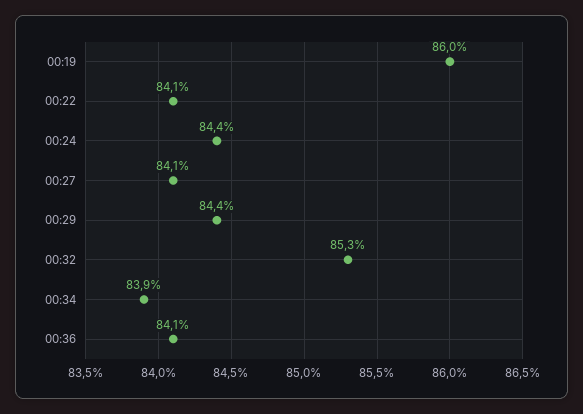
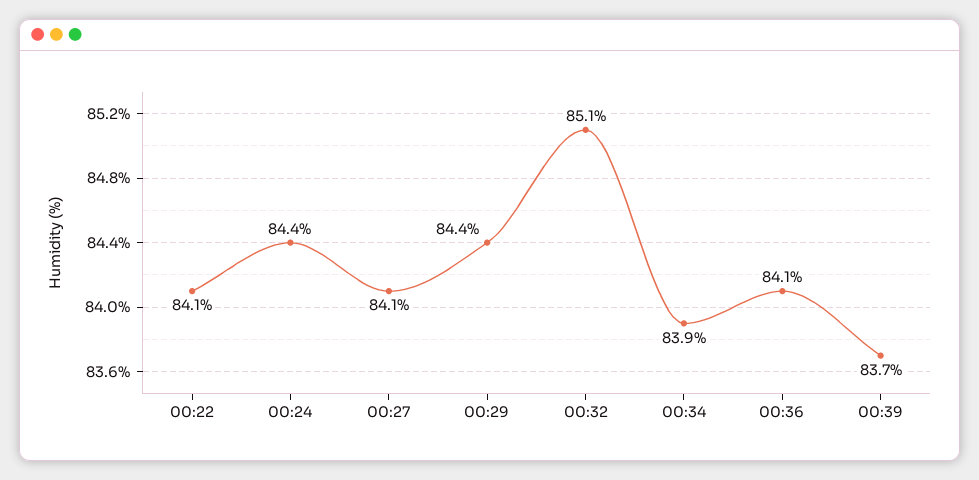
00:19: 86 -> none
00:32: 85.3 -> 85.1
00:39: none -> 83.7

